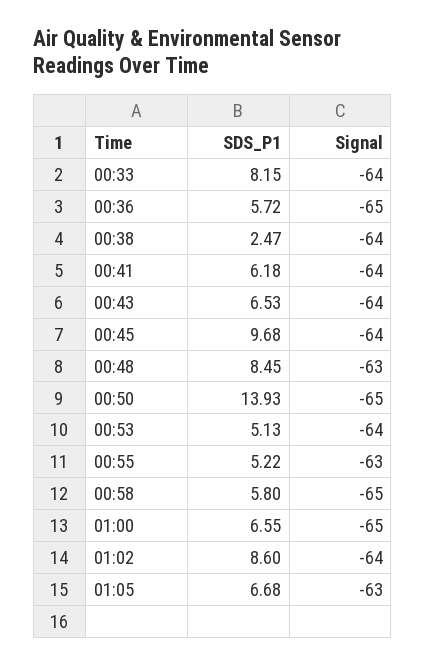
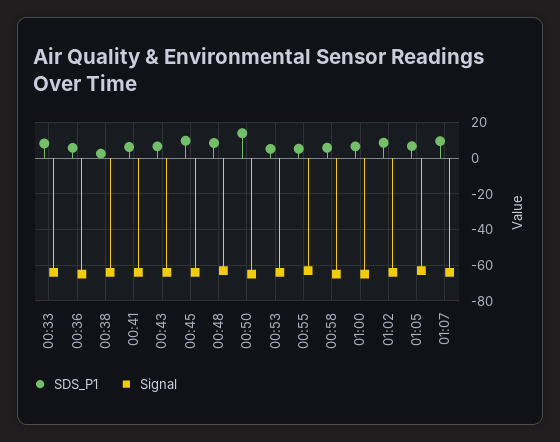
SDS_P1, 01:07: none -> 10
Signal, 01:07: none -> -65

